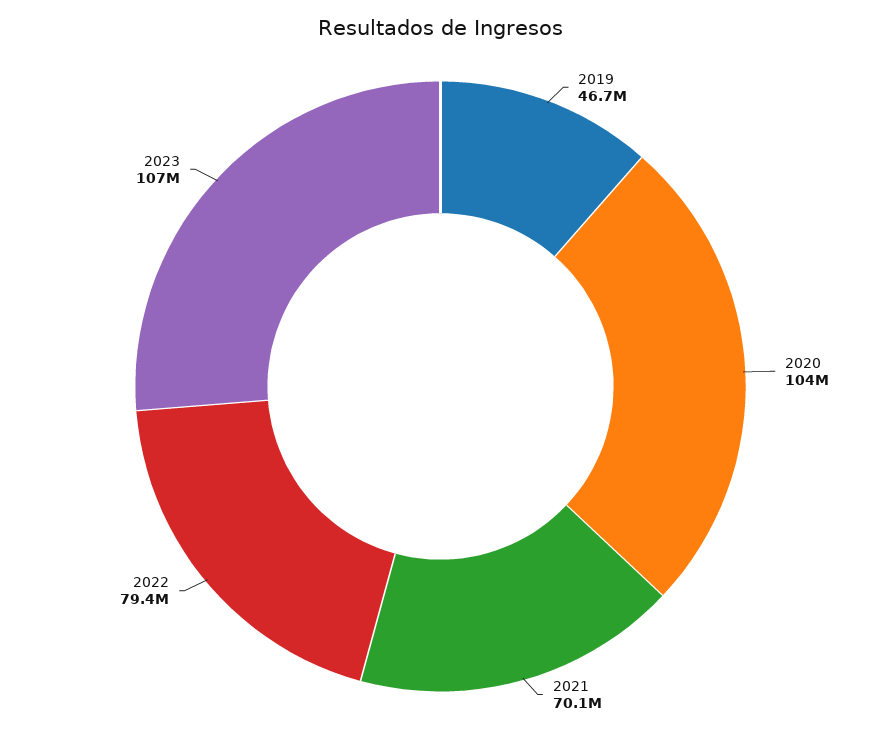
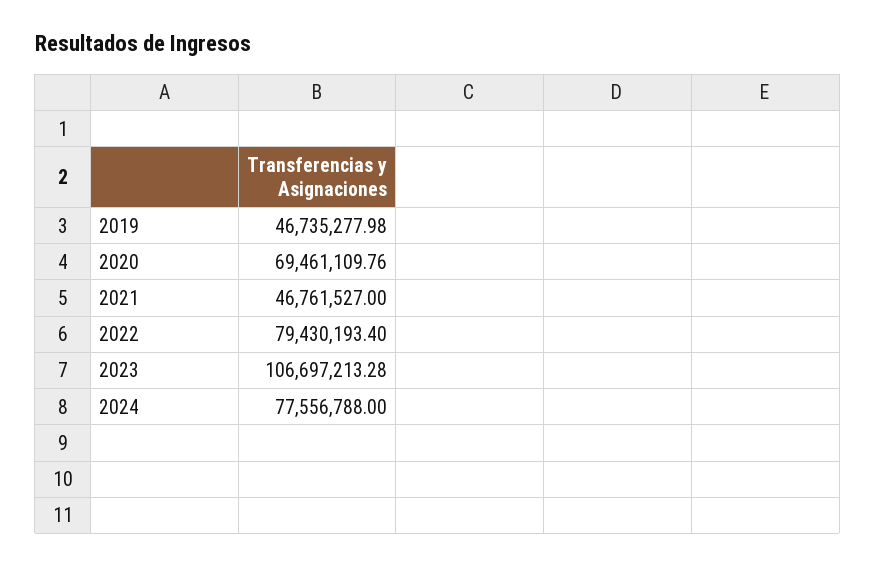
2020: 104000000 -> 69461109.76
2021: 70100000 -> 46761527
2024: none -> 77556788

